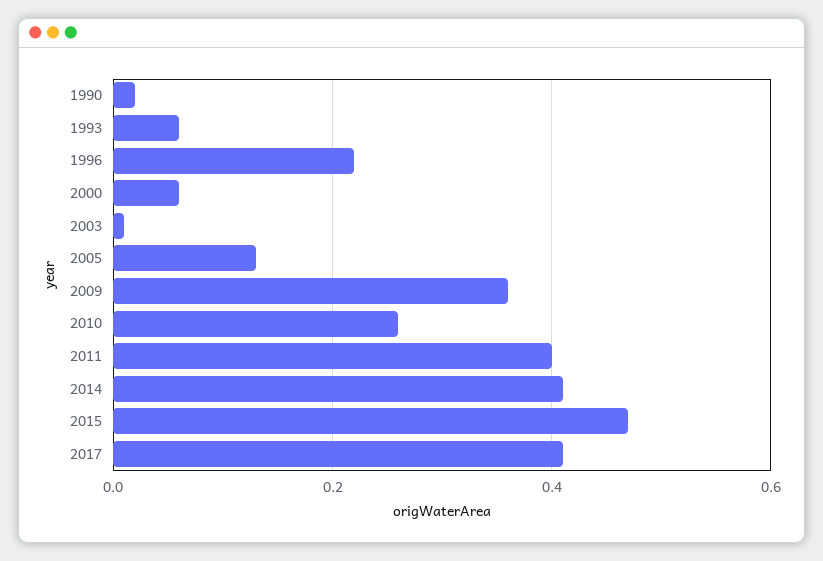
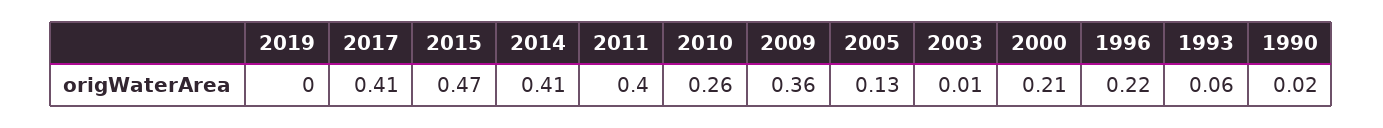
2000: 0.05 -> 0.21
2019: none -> 0

